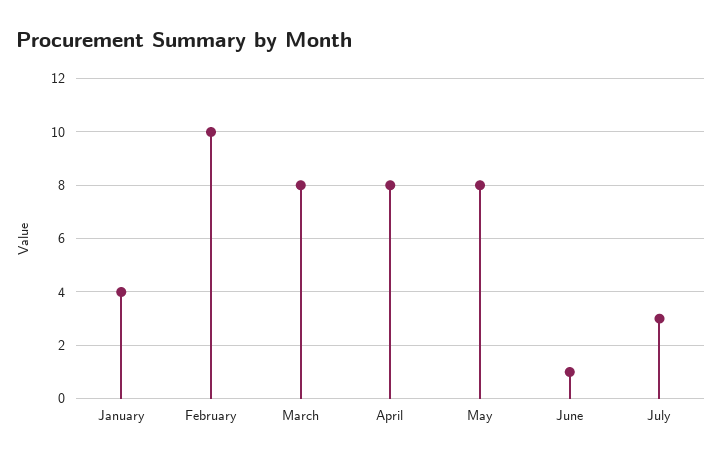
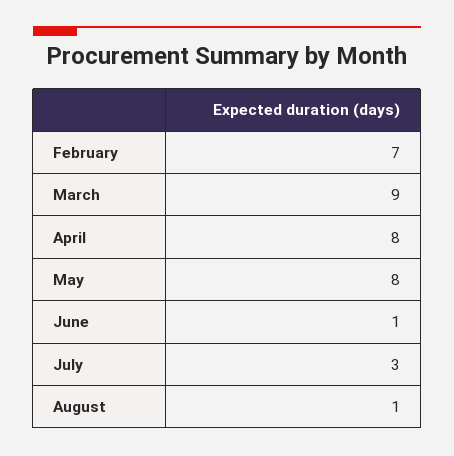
January: 4 -> none
February: 10 -> 7
March: 8 -> 9
August: none -> 1

